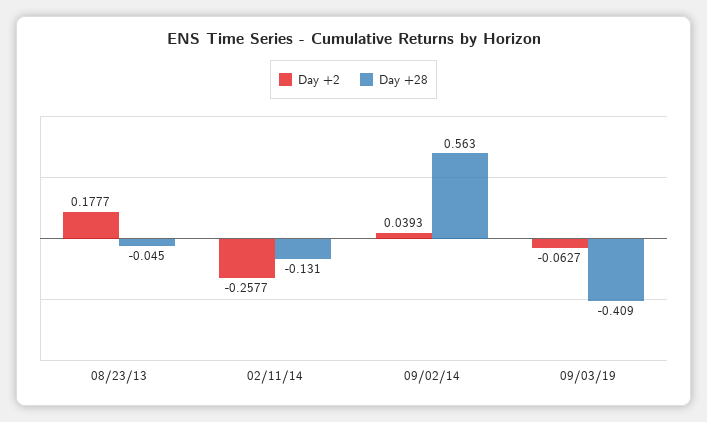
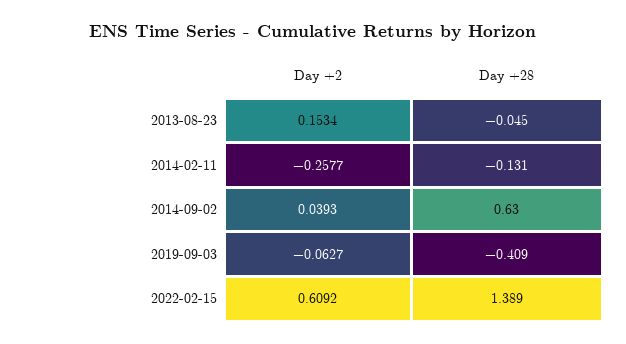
Day +2, 08/23/13: 0.1777 -> 0.1534
Day +28, 09/02/14: 0.563 -> 0.63
Day +2, 2022-02-15: none -> 0.6092
Day +28, 2022-02-15: none -> 1.389

